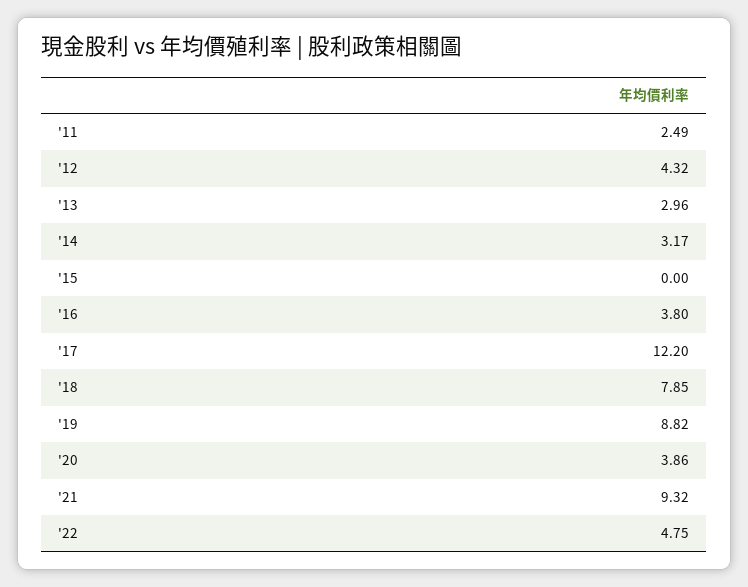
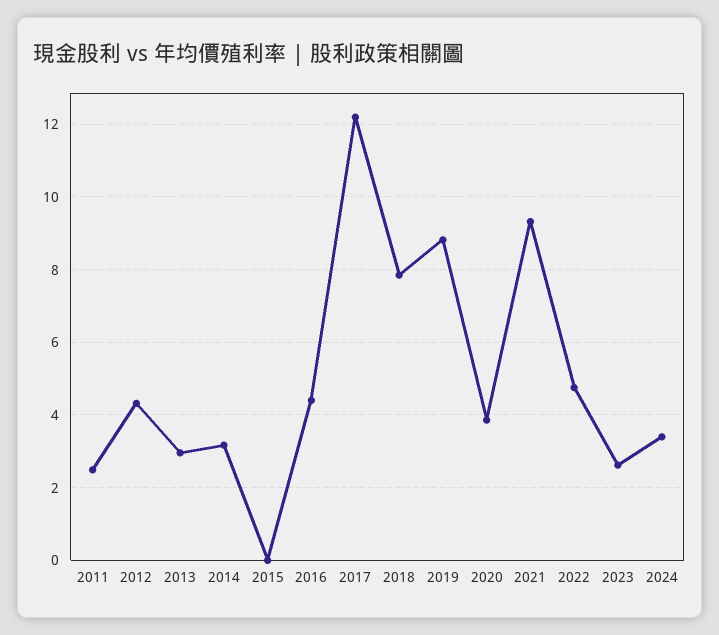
'16: 3.8 -> 4.4
2023: none -> 2.6
2024: none -> 3.4

